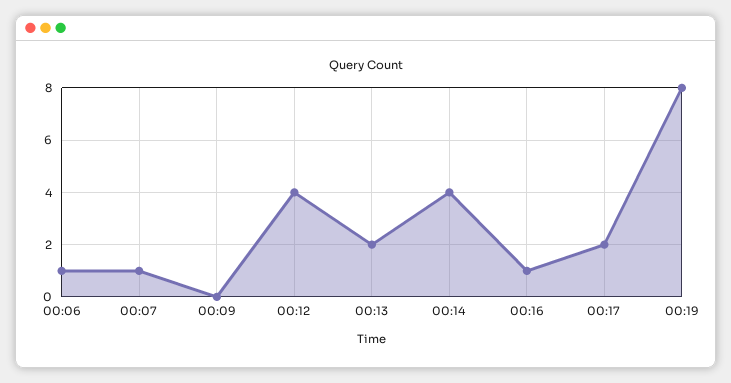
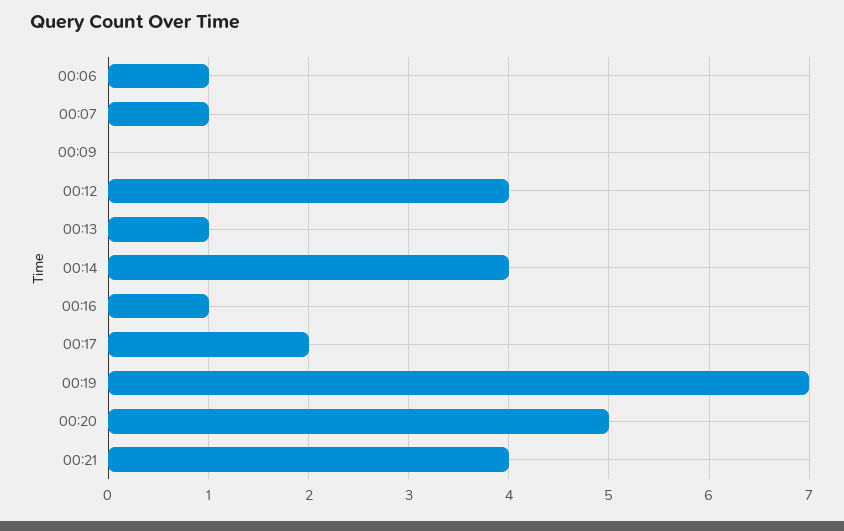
00:13: 2 -> 1
00:19: 8 -> 7
00:20: none -> 5
00:21: none -> 4

